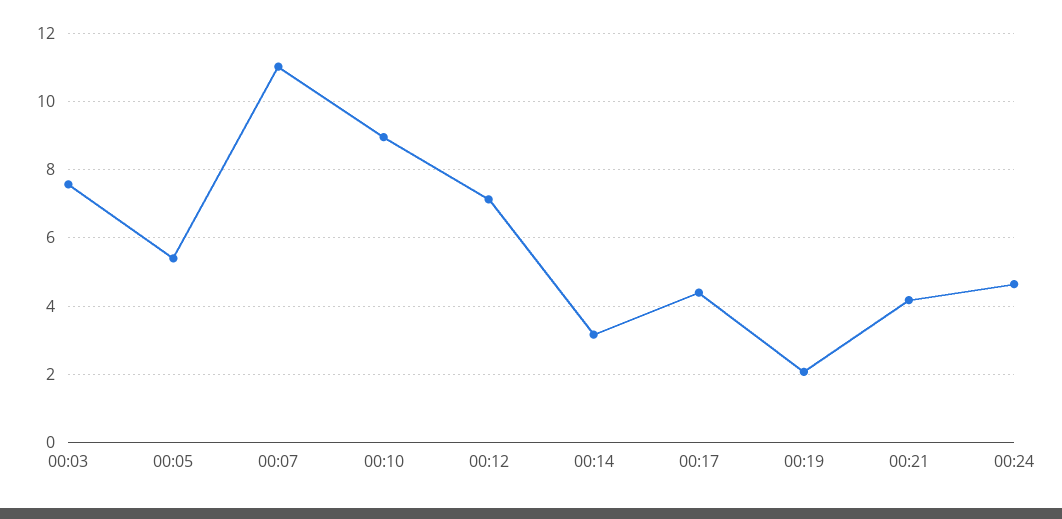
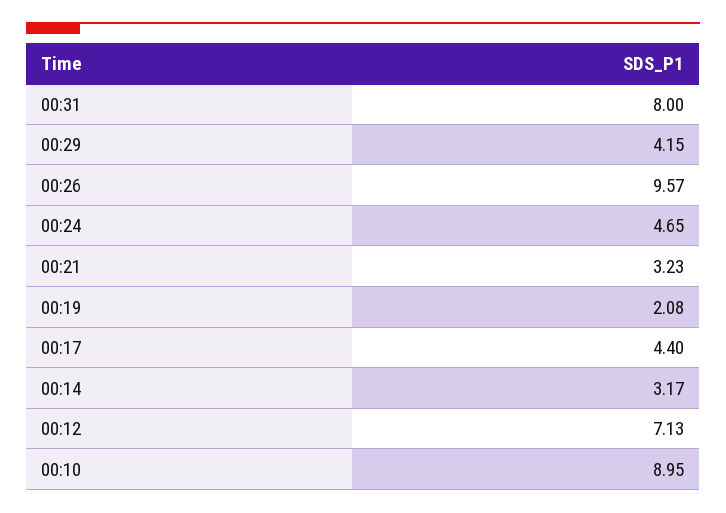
00:03: 7.6 -> none
00:05: 5.4 -> none
00:07: 11 -> none
00:21: 4.2 -> 3.23
00:31: none -> 8
00:29: none -> 4.15
00:26: none -> 9.57

